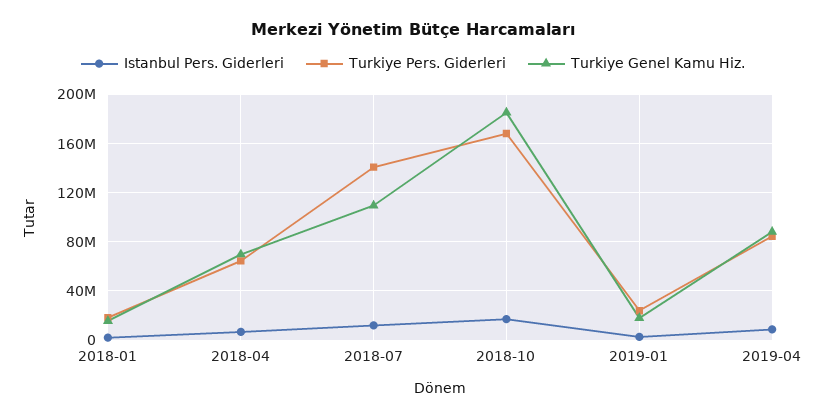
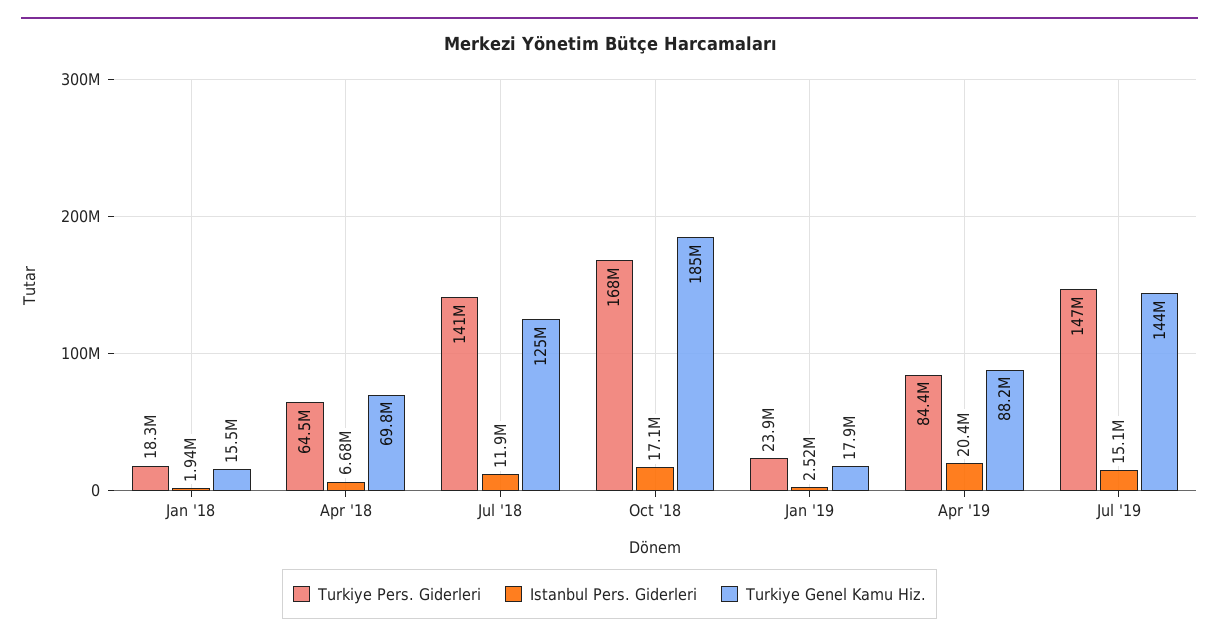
Turkiye Genel Kamu Hiz., 2018-07: 110000000 -> 125000000
Istanbul Pers. Giderleri, 2019-04: 10000000 -> 20400000
Turkiye Pers. Giderleri, Jul '19: none -> 147000000
Istanbul Pers. Giderleri, Jul '19: none -> 15100000
Turkiye Genel Kamu Hiz., Jul '19: none -> 144000000

